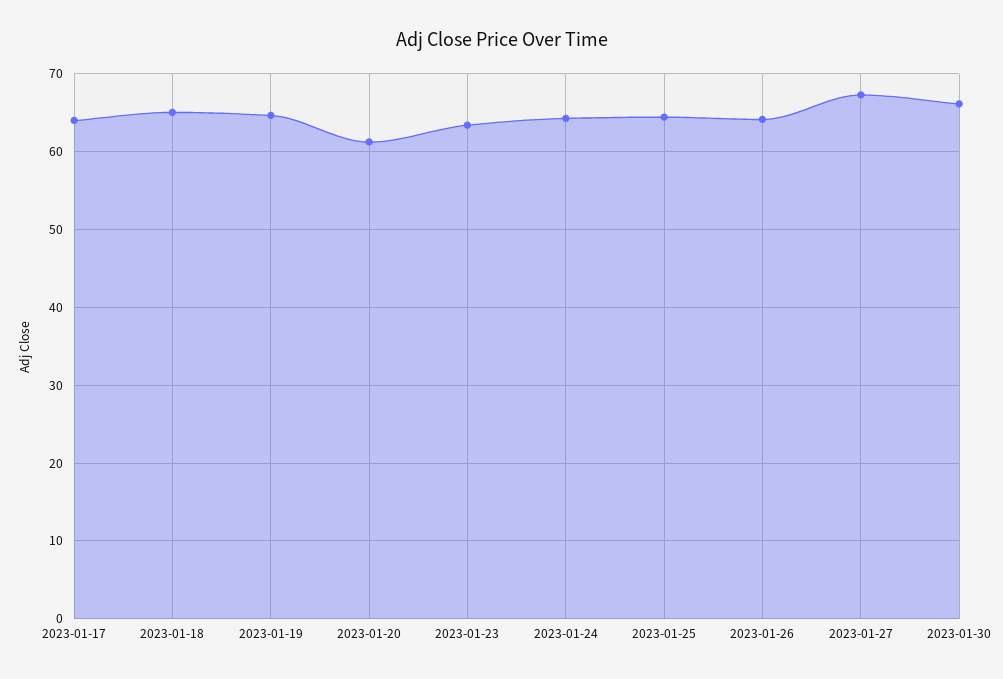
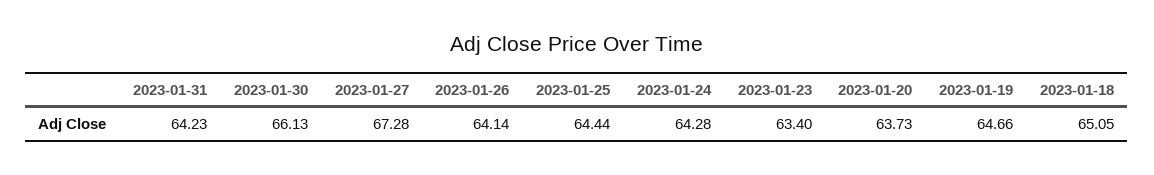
2023-01-17: 64 -> none
2023-01-20: 61 -> 63.73
2023-01-31: none -> 64.23

